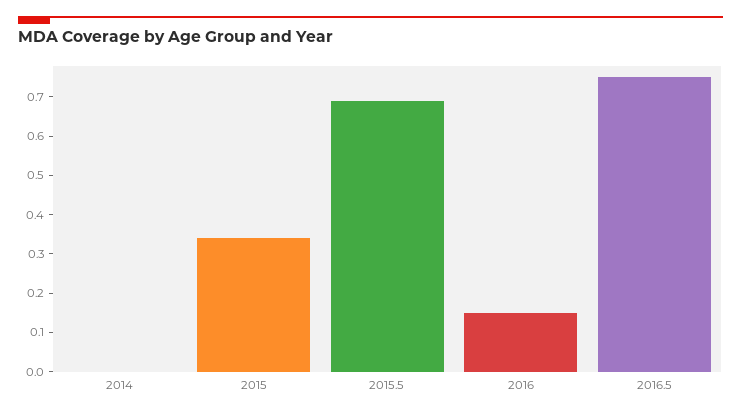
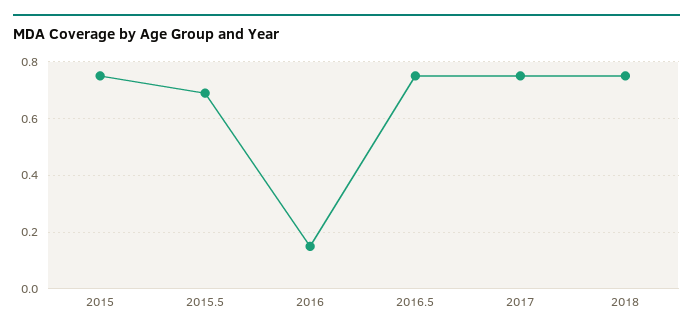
2014: 0 -> none
2015: 0.35 -> 0.75
2017: none -> 0.75
2018: none -> 0.75

